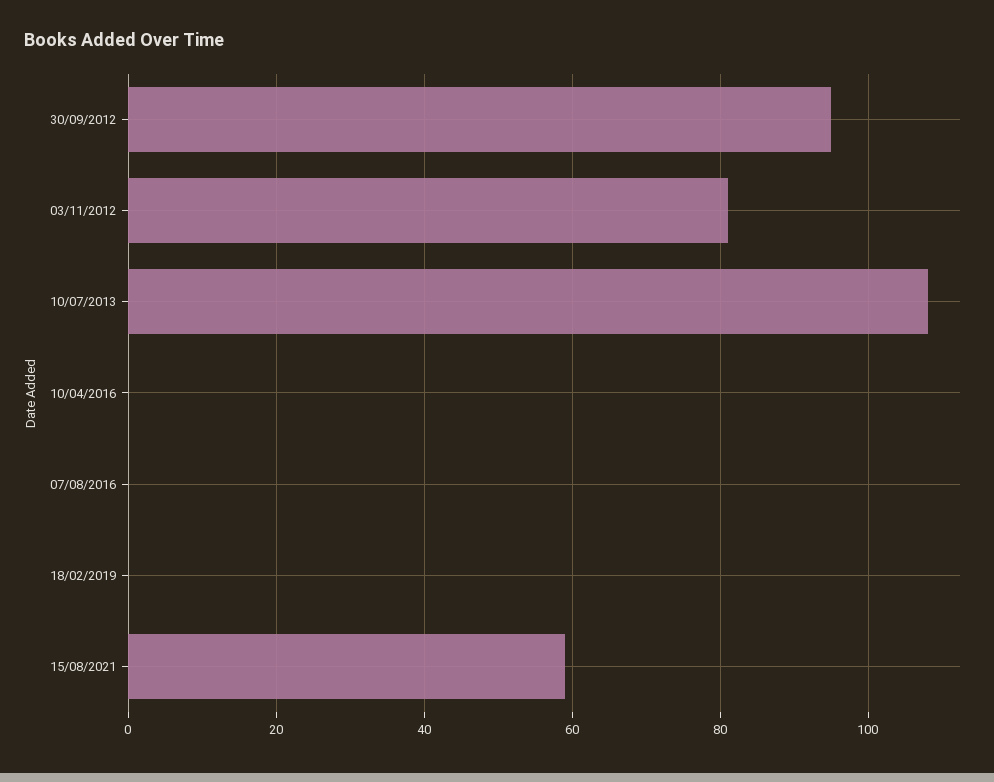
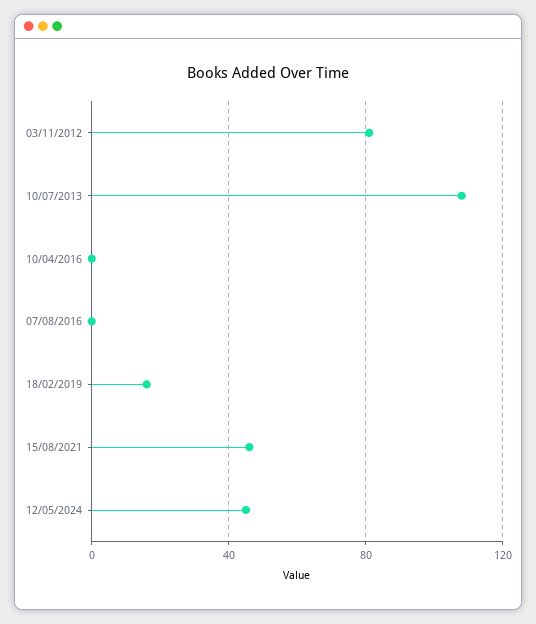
30/09/2012: 95 -> none
18/02/2019: 0 -> 15
15/08/2021: 60 -> 45
12/05/2024: none -> 45

